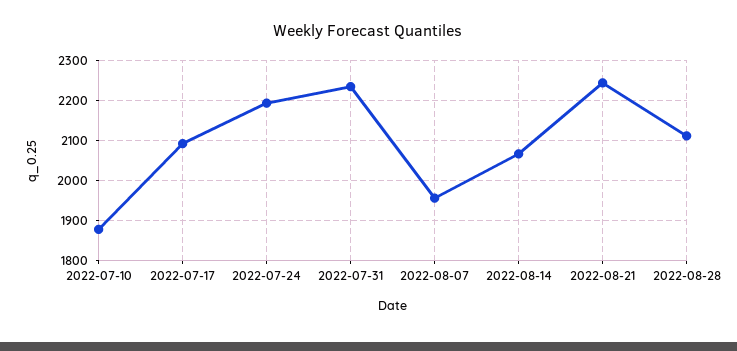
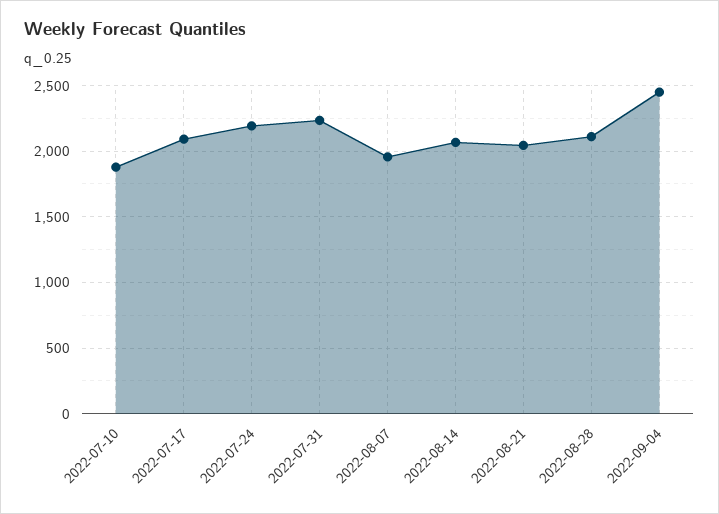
2022-08-21: 2240 -> 2050
2022-09-04: none -> 2450

